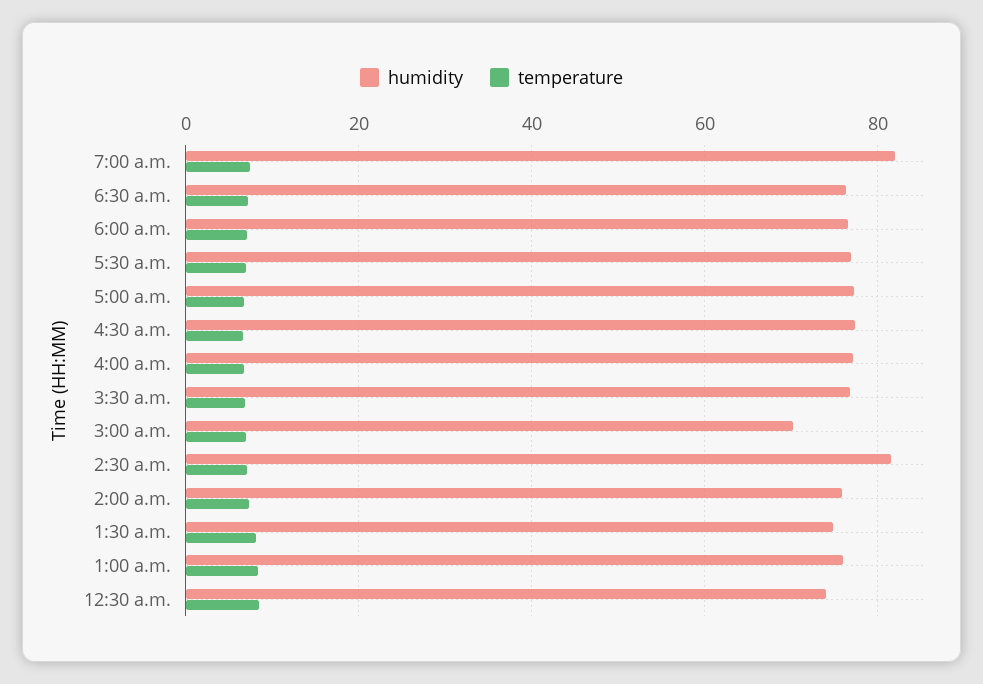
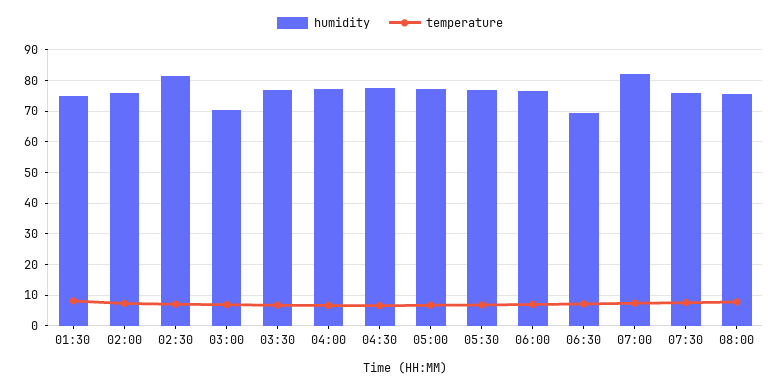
humidity, 6:30 a.m.: 76 -> 70
humidity, 1:00 a.m.: 76 -> none
temperature, 1:00 a.m.: 8 -> none
humidity, 12:30 a.m.: 74 -> none
temperature, 12:30 a.m.: 8 -> none
humidity, 07:30: none -> 76
temperature, 07:30: none -> 8
humidity, 08:00: none -> 76
temperature, 08:00: none -> 8

